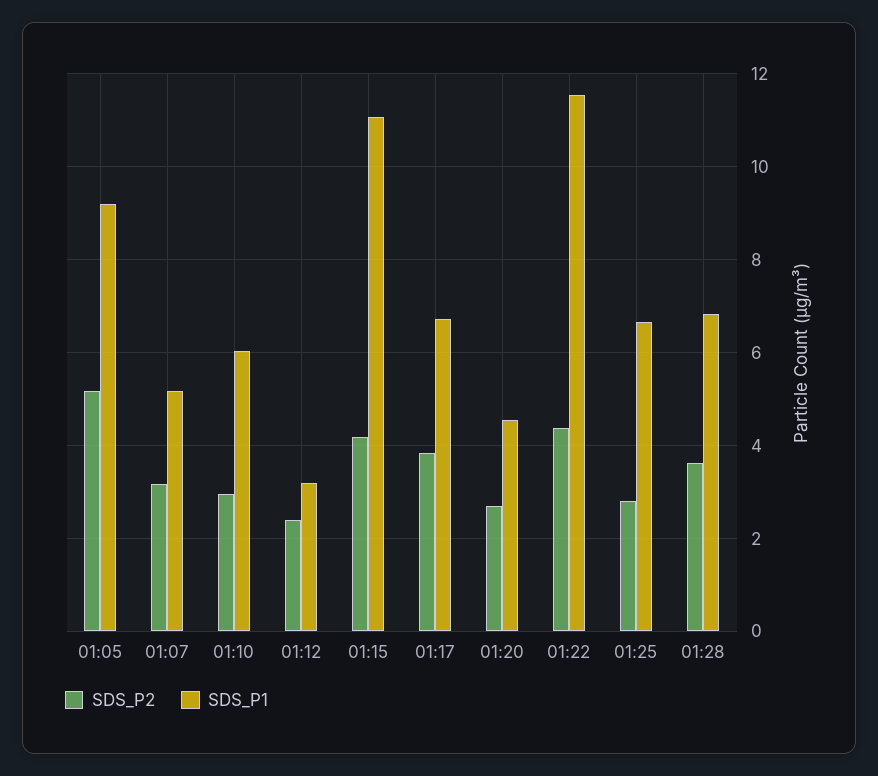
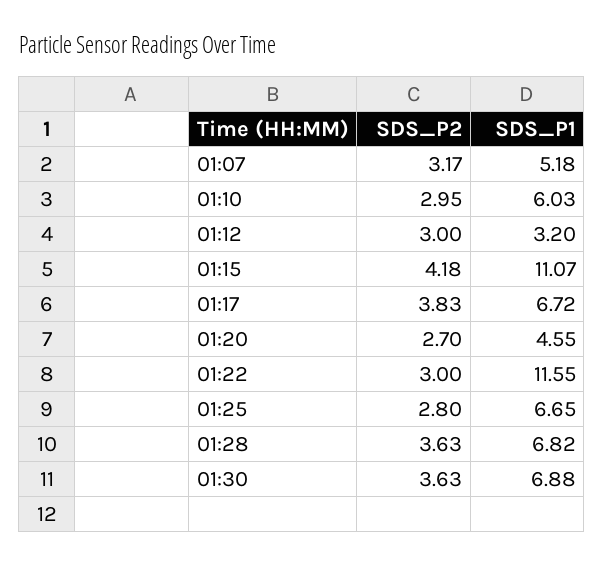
SDS_P2, 01:05: 5.2 -> none
SDS_P1, 01:05: 9.2 -> none
SDS_P2, 01:12: 2.4 -> 3
SDS_P2, 01:22: 4.4 -> 3
SDS_P2, 01:30: none -> 3.63
SDS_P1, 01:30: none -> 6.88

